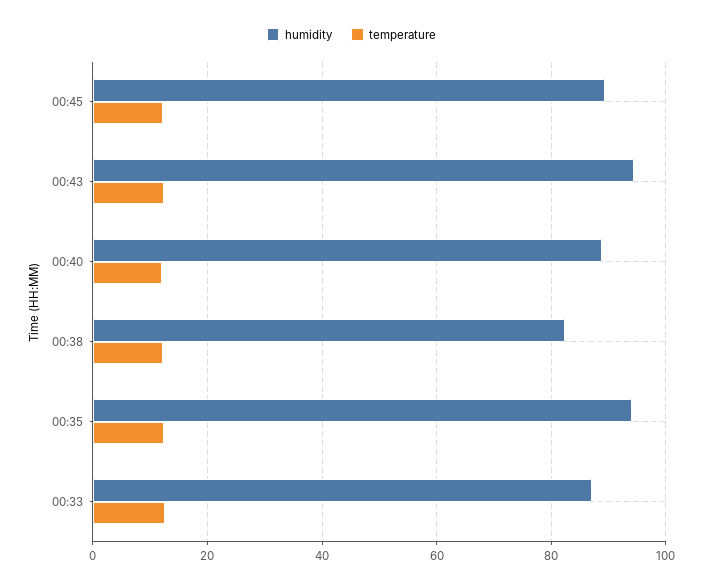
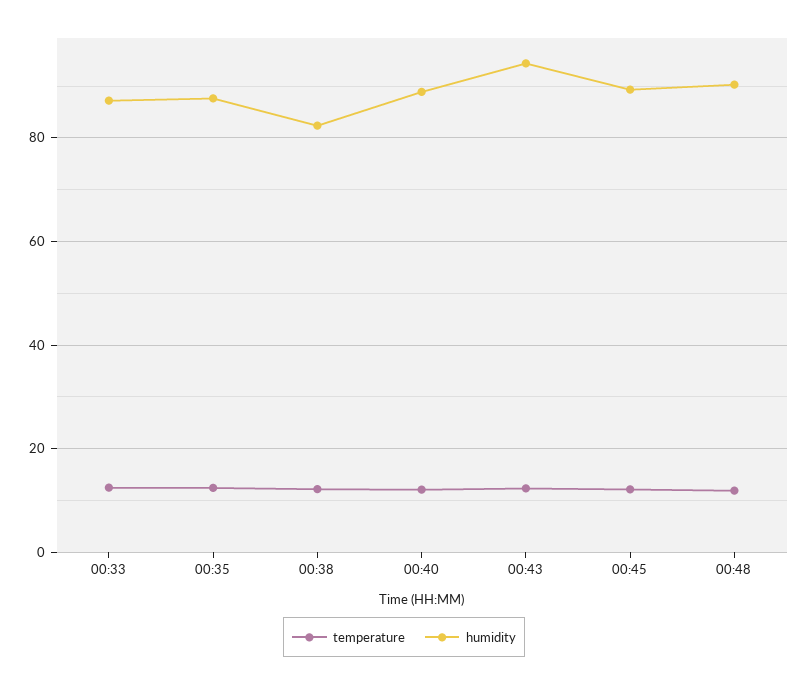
humidity, 00:35: 94 -> 88
temperature, 00:48: none -> 12
humidity, 00:48: none -> 90

